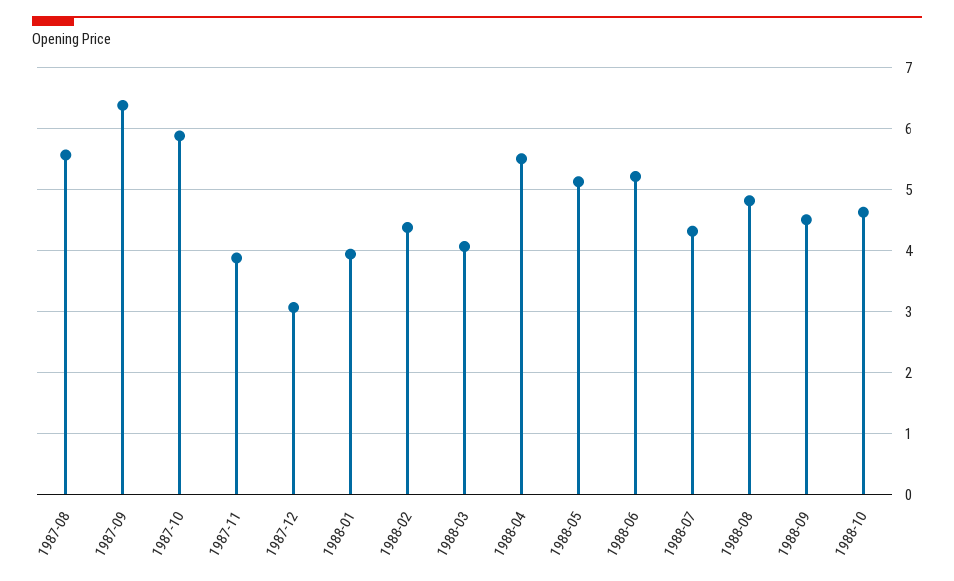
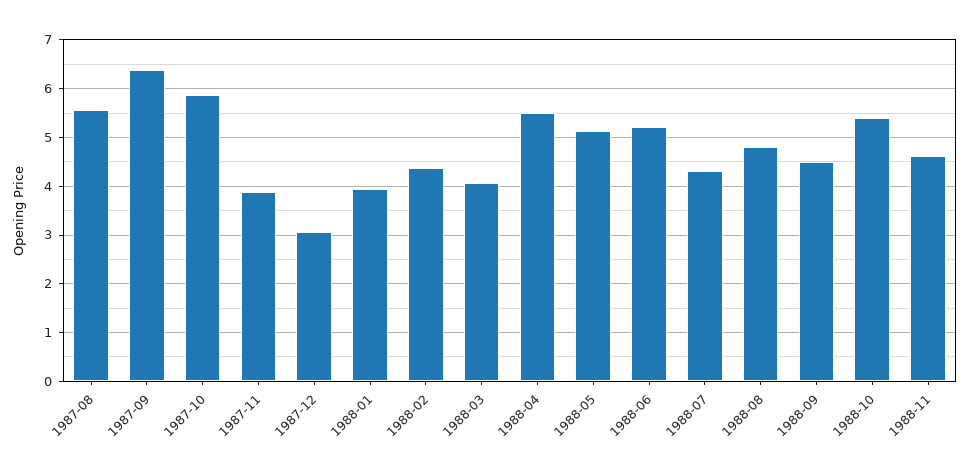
1988-10: 4.6 -> 5.4
1988-11: none -> 4.6

